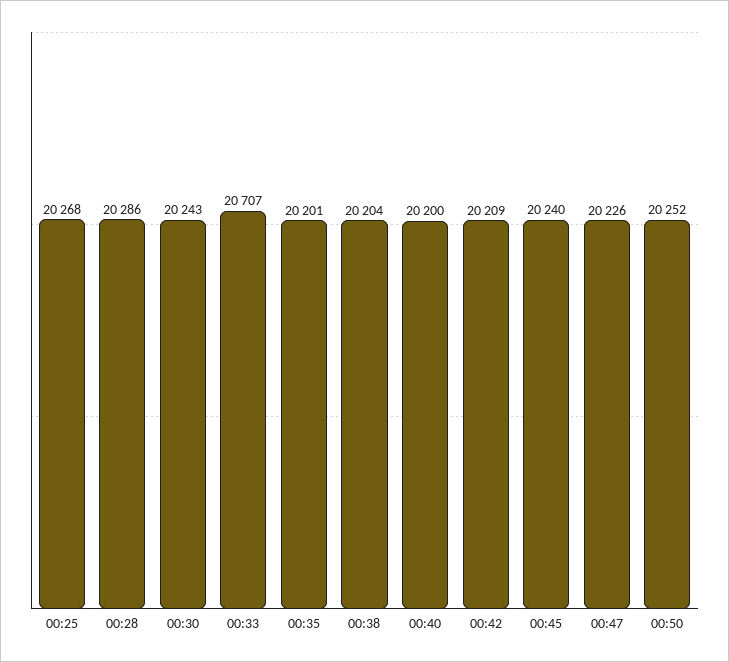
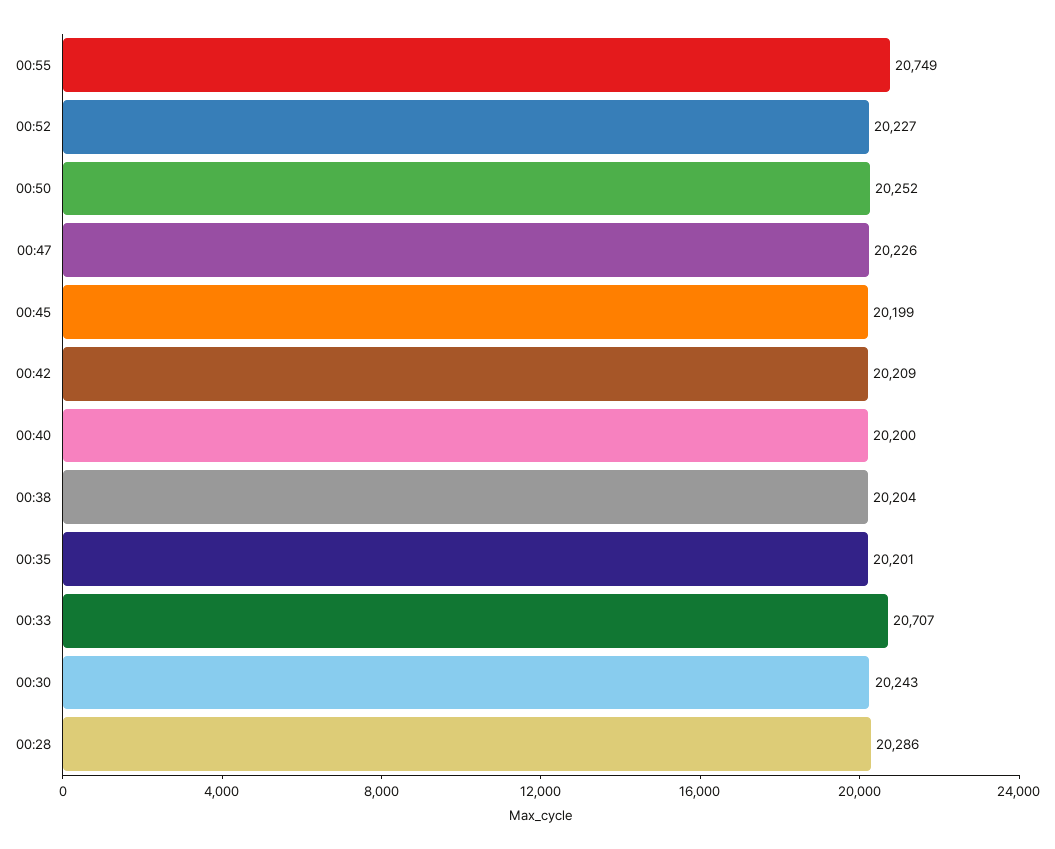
00:25: 20268 -> none
00:45: 20240 -> 20199
00:55: none -> 20749
00:52: none -> 20227

